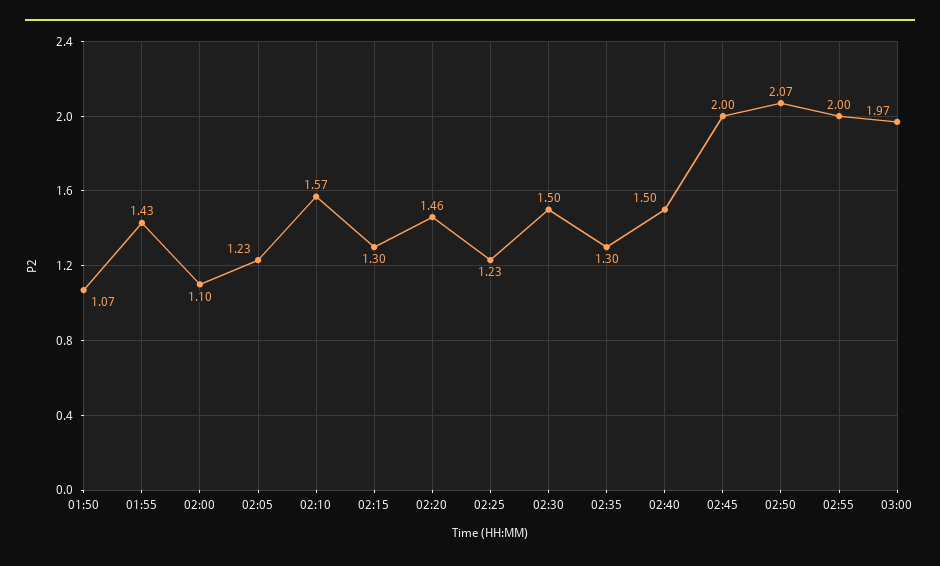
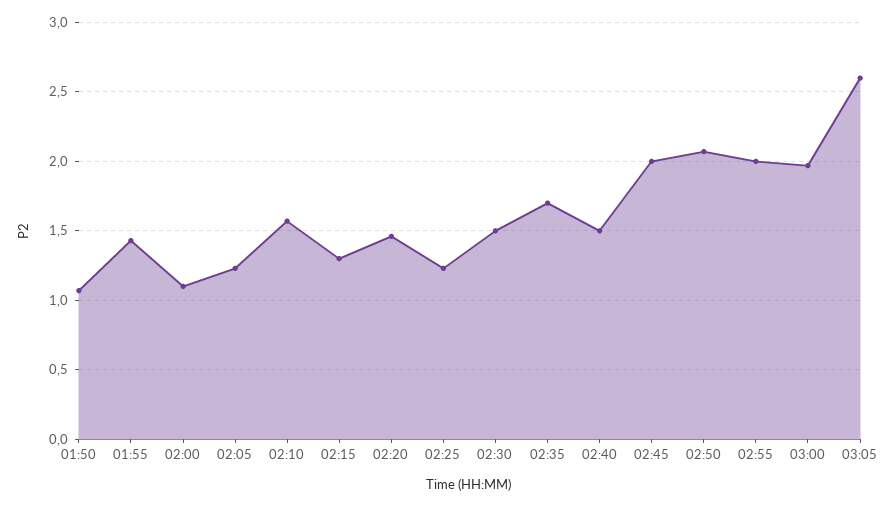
02:35: 1.3 -> 1.7
03:05: none -> 2.6

